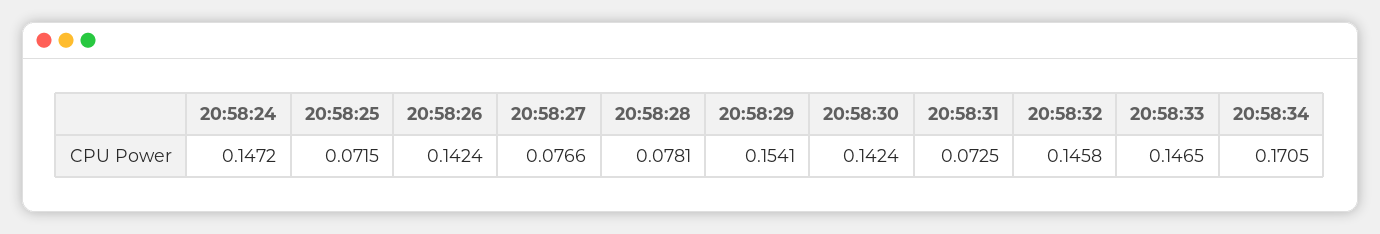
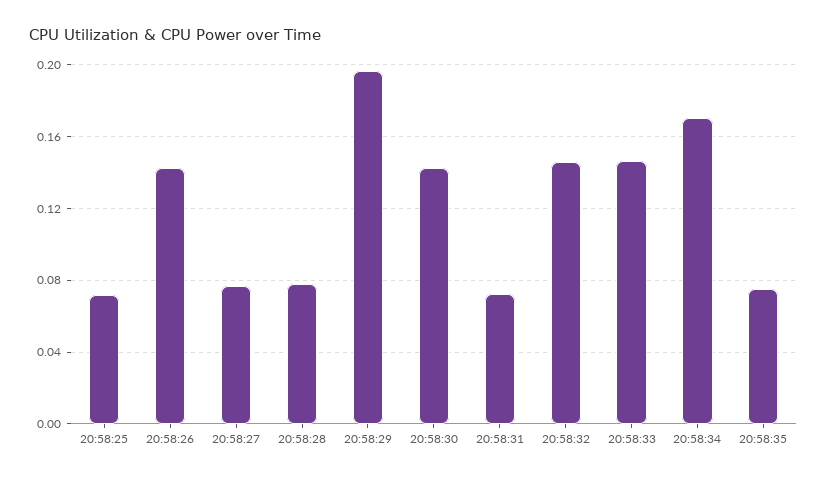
20:58:24: 0.1472 -> none
20:58:29: 0.1541 -> 0.195
20:58:35: none -> 0.075

